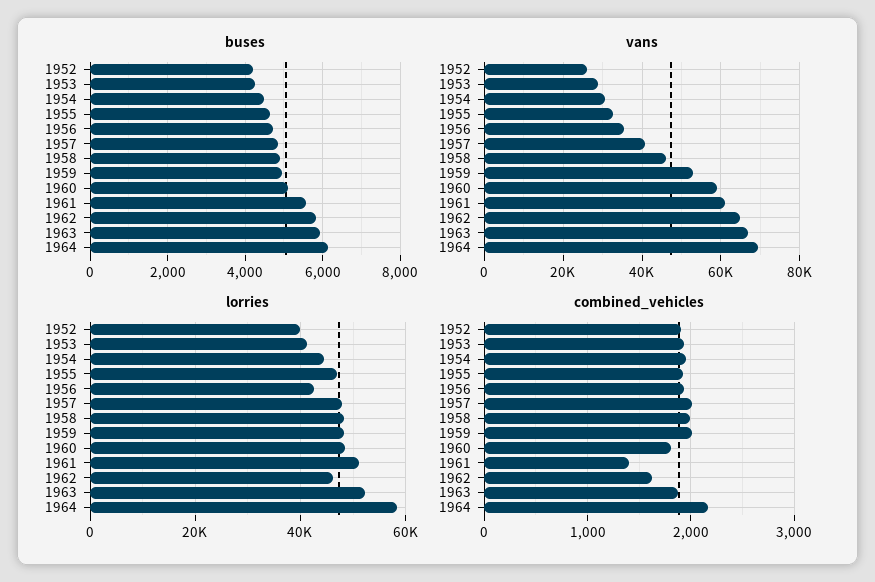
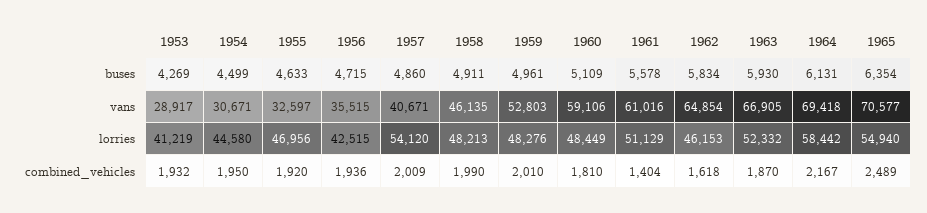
buses, 1952: 4200 -> none
vans, 1952: 26000 -> none
lorries, 1952: 40000 -> none
lorries, 1957: 48000 -> 54120
combined_vehicles, 1952: 1900 -> none
buses, 1965: none -> 6354
vans, 1965: none -> 70577
lorries, 1965: none -> 54940
combined_vehicles, 1965: none -> 2489

